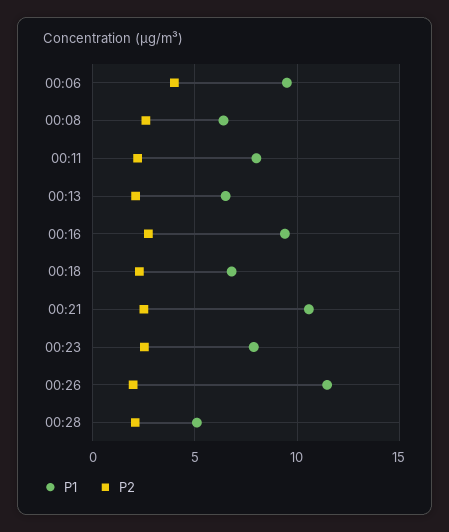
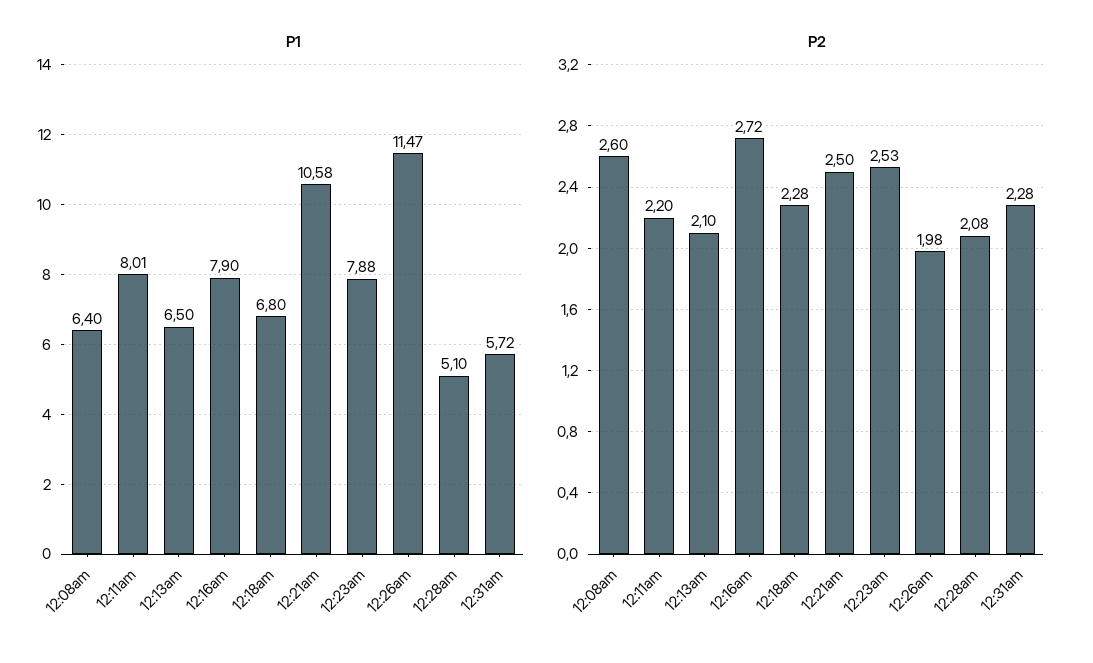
P1, 00:06: 9.5 -> none
P2, 00:06: 4 -> none
P1, 00:16: 9.5 -> 7.9
P1, 12:31am: none -> 5.72
P2, 12:31am: none -> 2.28

